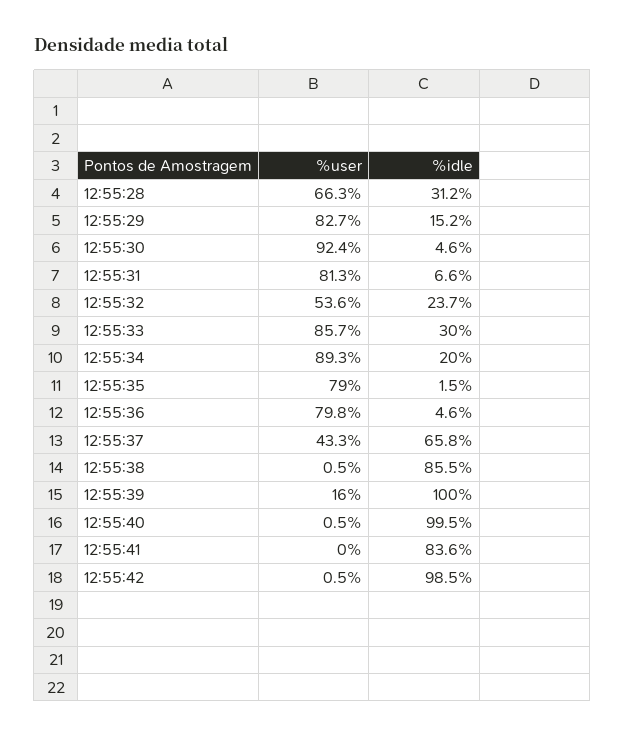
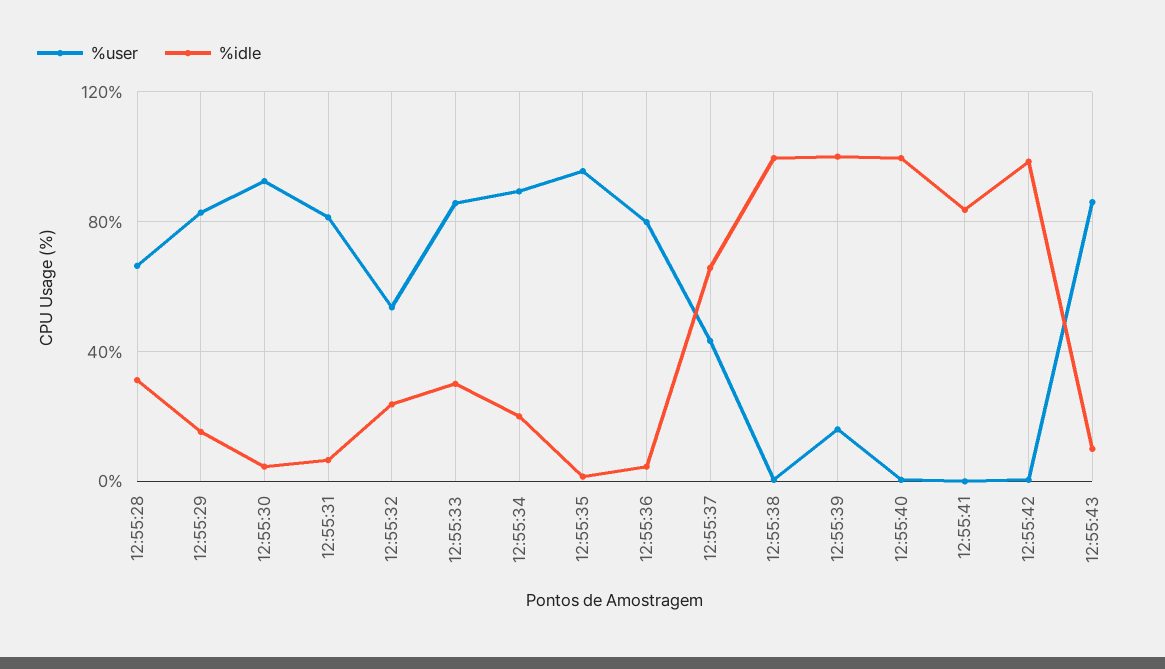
%user, 12:55:35: 79 -> 95
%idle, 12:55:38: 85.5 -> 100
%user, 12:55:43: none -> 85
%idle, 12:55:43: none -> 10

